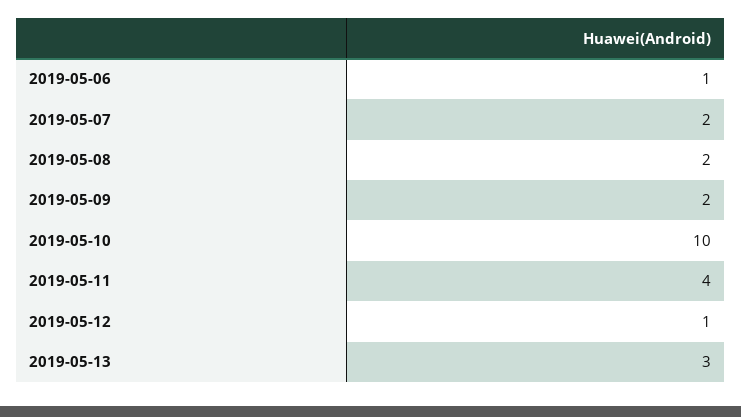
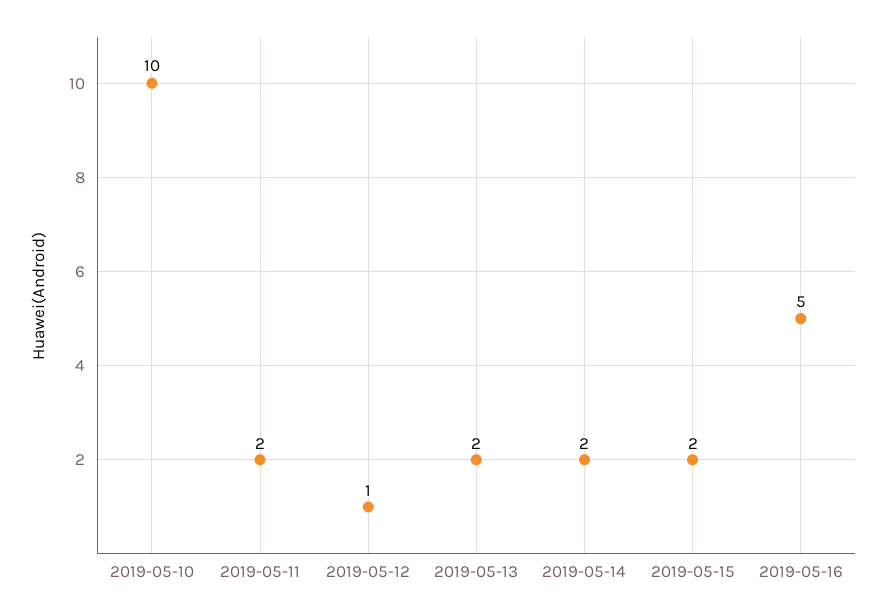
2019-05-06: 1 -> none
2019-05-07: 2 -> none
2019-05-08: 2 -> none
2019-05-09: 2 -> none
2019-05-11: 4 -> 2
2019-05-13: 3 -> 2
2019-05-14: none -> 2
2019-05-15: none -> 2
2019-05-16: none -> 5

